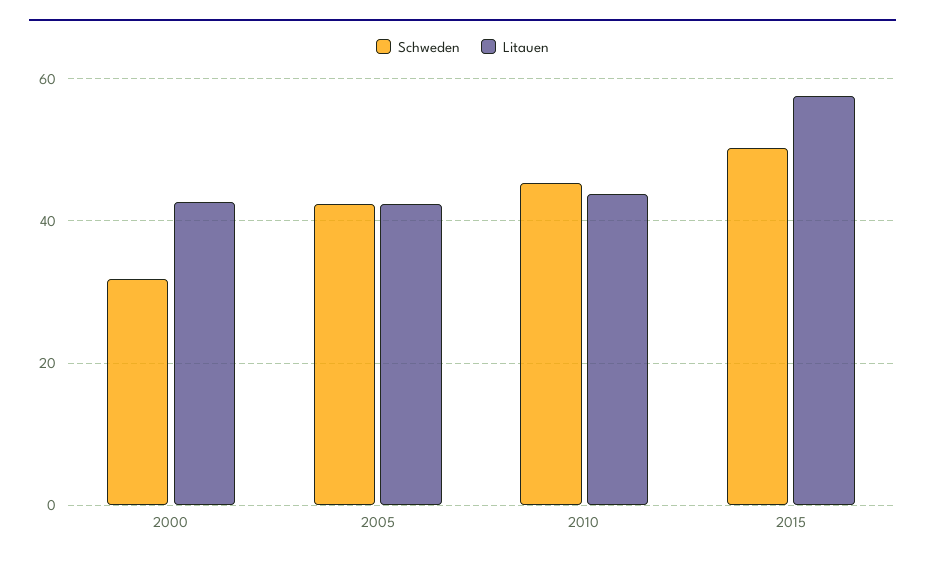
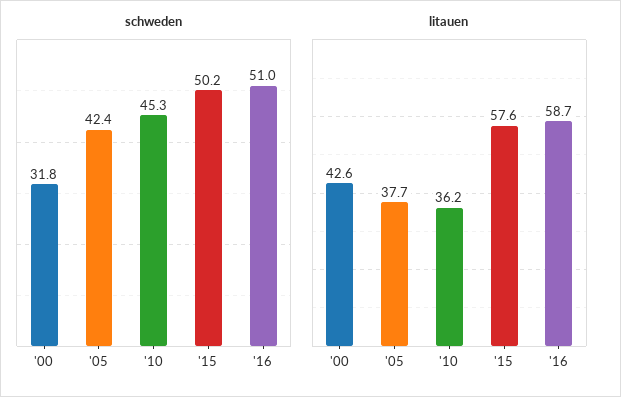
Litauen, 2005: 42 -> 37.7
Litauen, 2010: 44 -> 36.2
Schweden, '16: none -> 51
Litauen, '16: none -> 58.7

